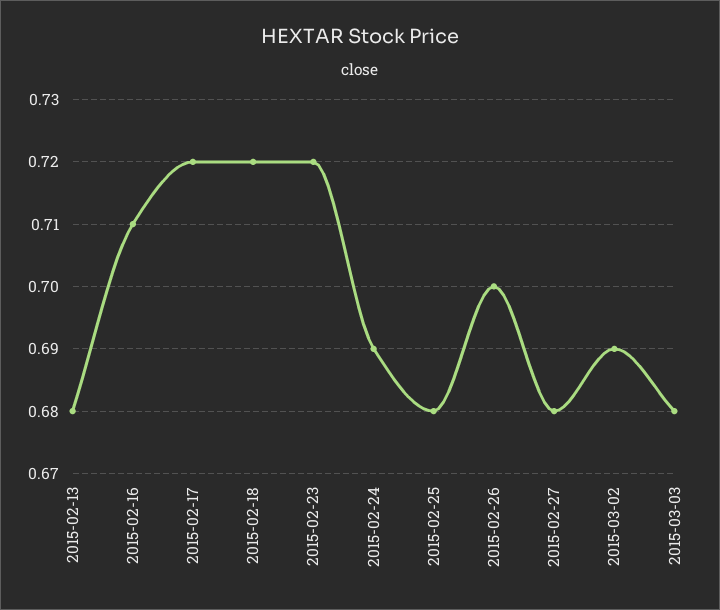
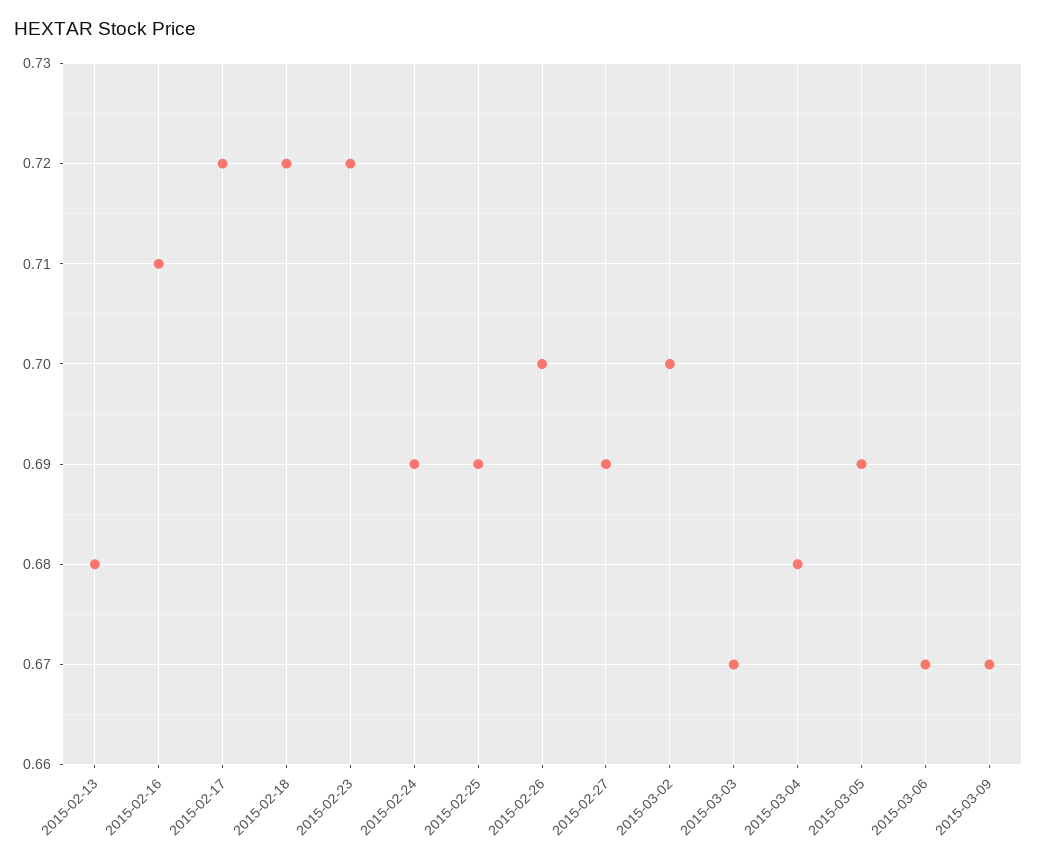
2015-02-25: 0.68 -> 0.69
2015-02-27: 0.68 -> 0.69
2015-03-02: 0.69 -> 0.7
2015-03-03: 0.68 -> 0.67
2015-03-04: none -> 0.68
2015-03-05: none -> 0.69
2015-03-06: none -> 0.67
2015-03-09: none -> 0.67

